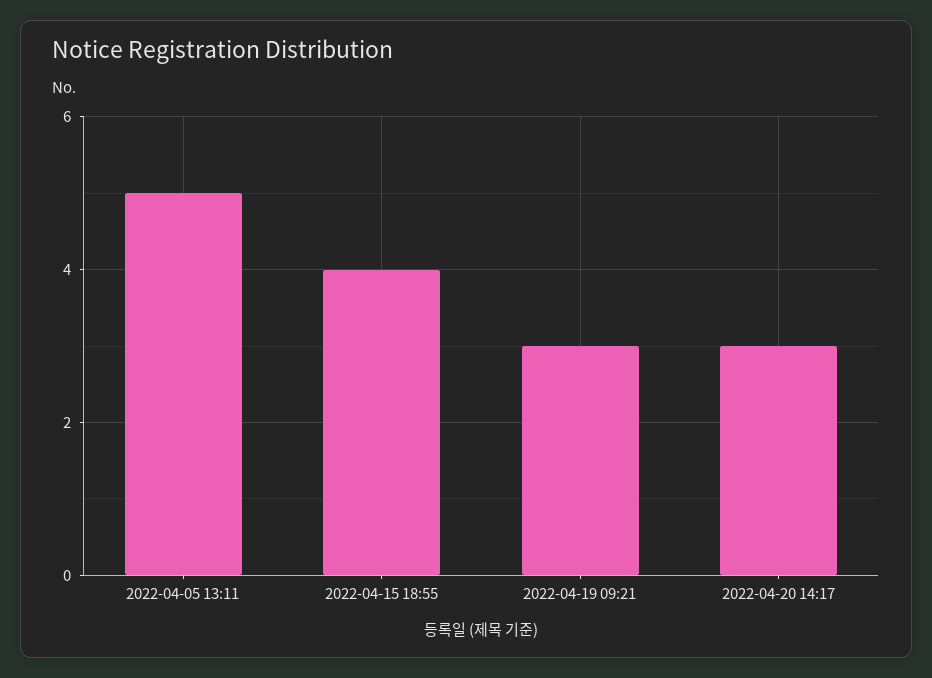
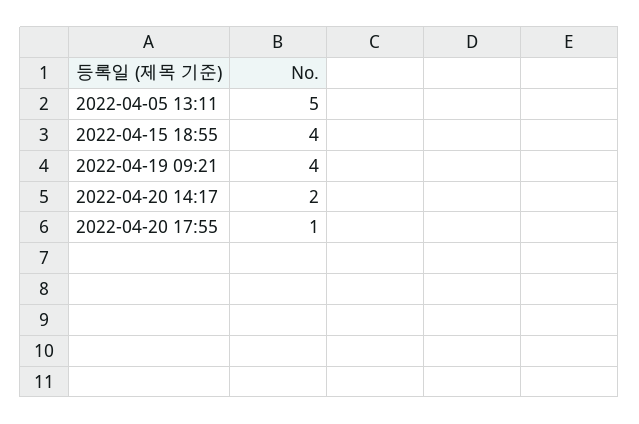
2022-04-19 09:21: 3 -> 4
2022-04-20 14:17: 3 -> 2
2022-04-20 17:55: none -> 1

